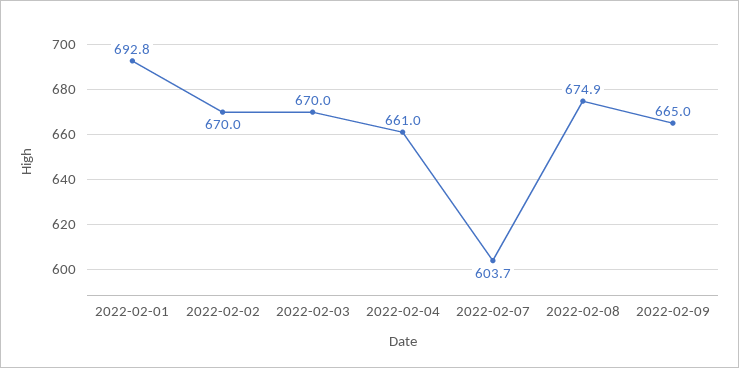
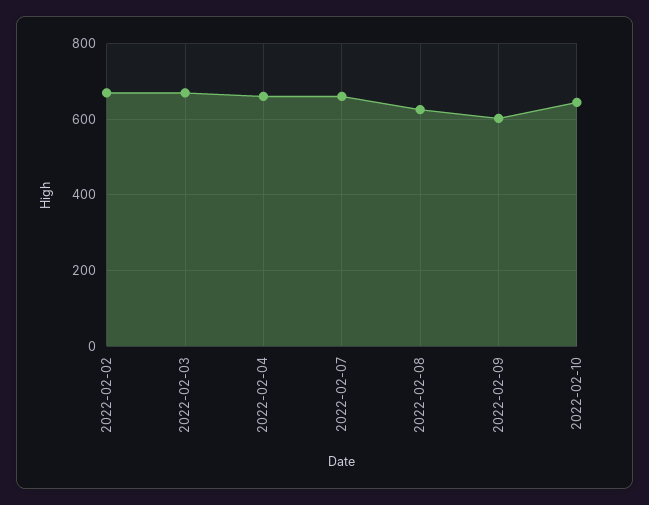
2022-02-01: 692.8 -> none
2022-02-07: 603.7 -> 660
2022-02-08: 674.9 -> 620
2022-02-09: 665 -> 600
2022-02-10: none -> 640

